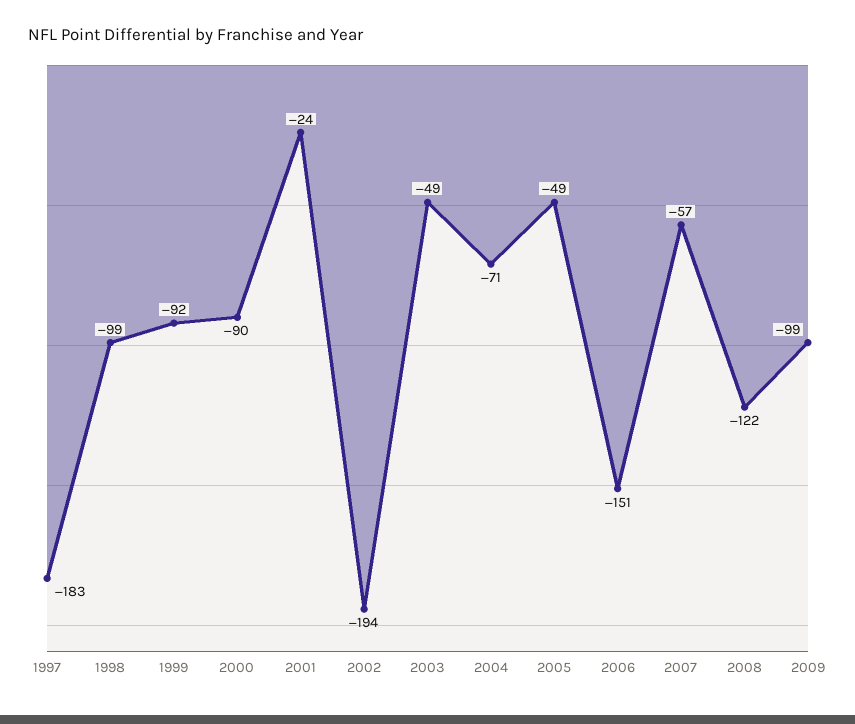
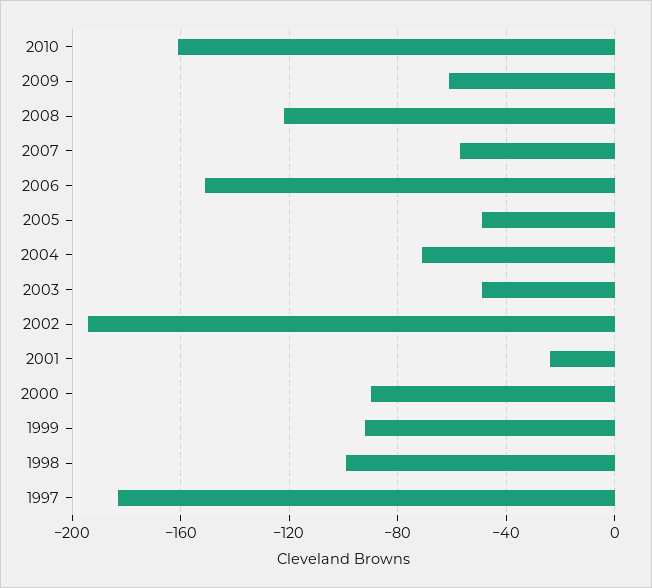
2009: -99 -> -60
2010: none -> -160

